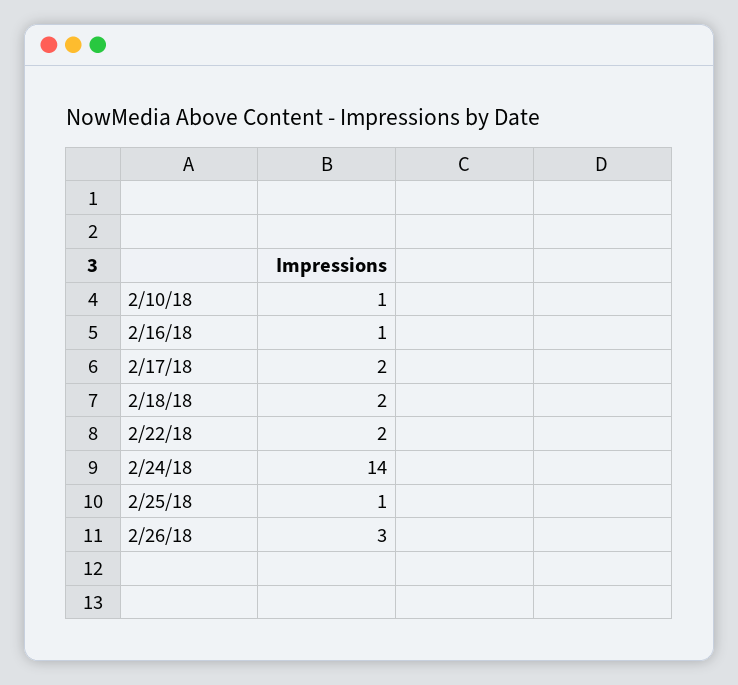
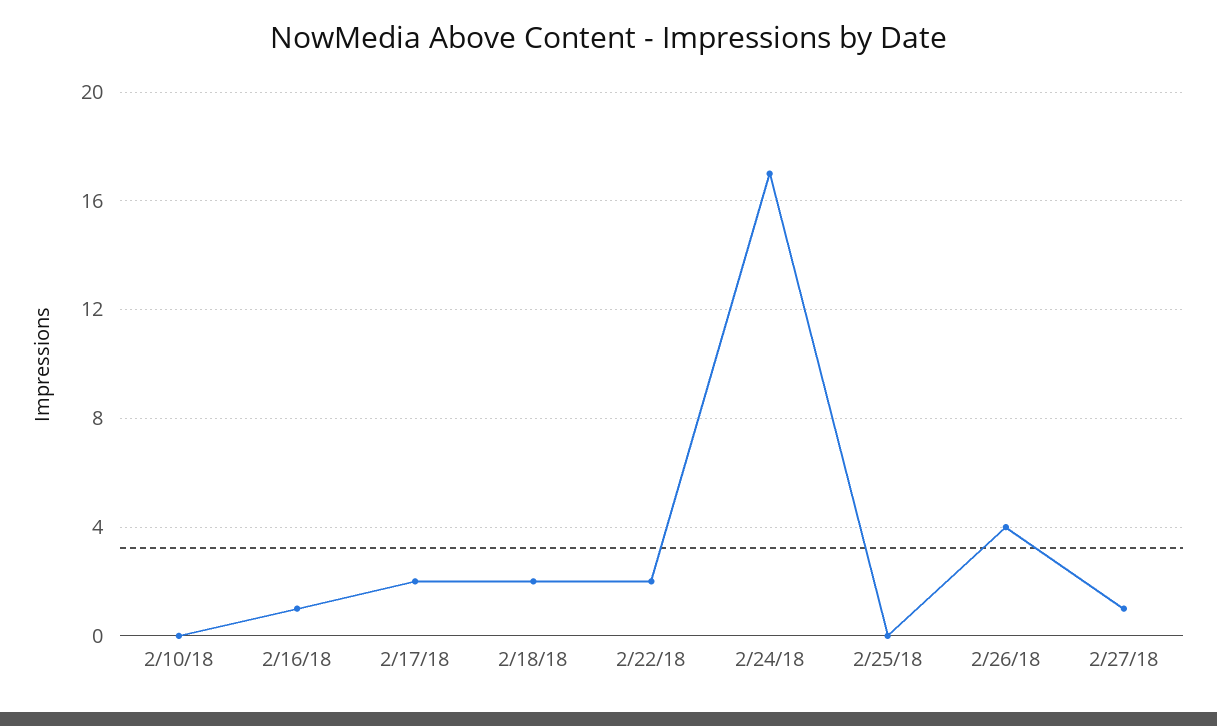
2/10/18: 1 -> 0
2/24/18: 14 -> 17
2/25/18: 1 -> 0
2/26/18: 3 -> 4
2/27/18: none -> 1

